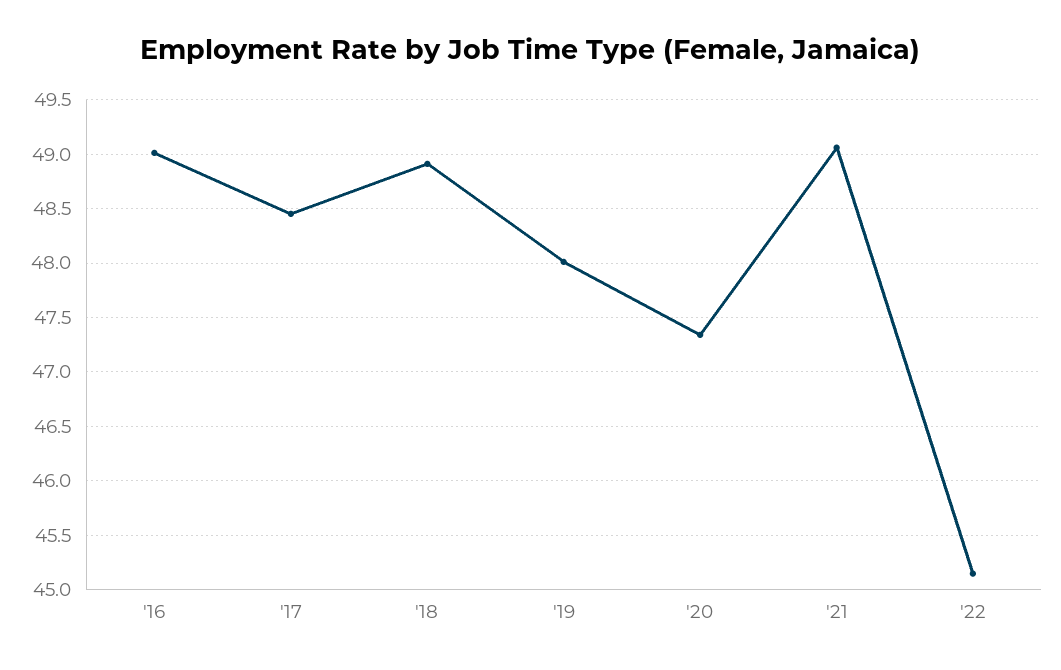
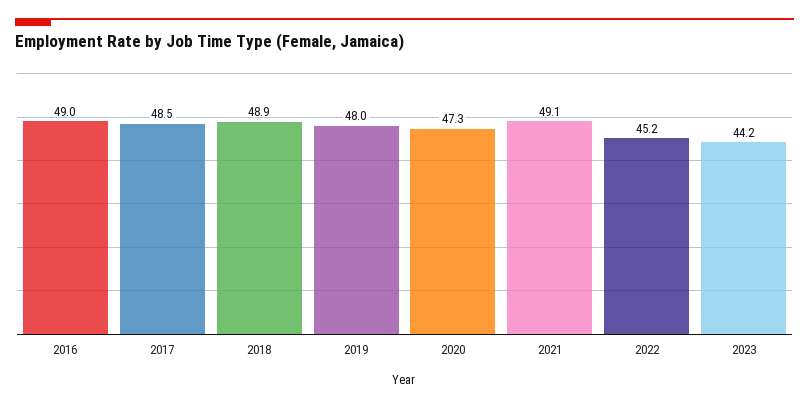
2023: none -> 44.2

